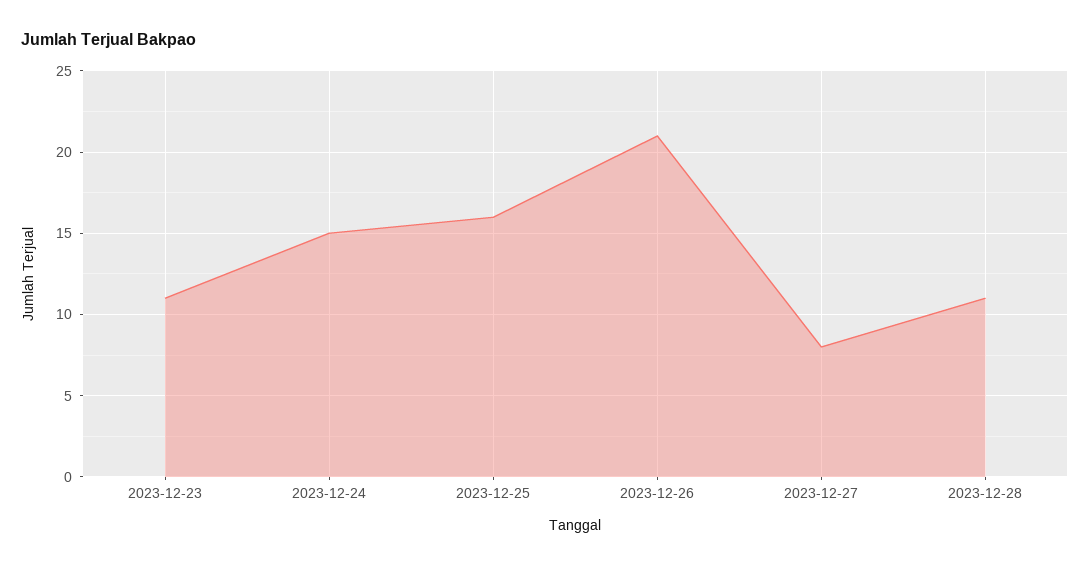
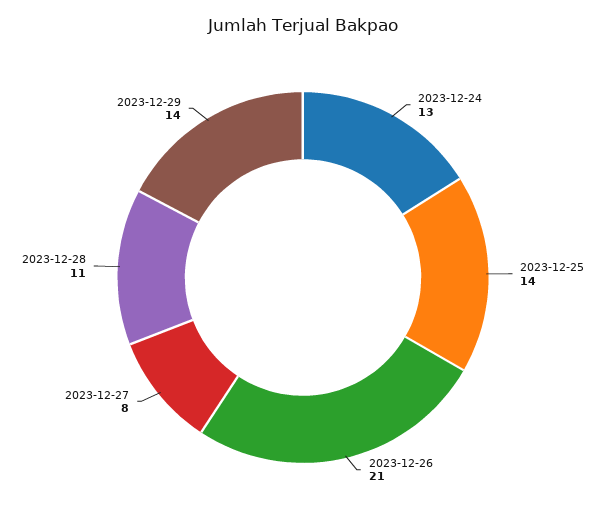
2023-12-23: 11 -> none
2023-12-24: 15 -> 13
2023-12-25: 16 -> 14
2023-12-29: none -> 14

